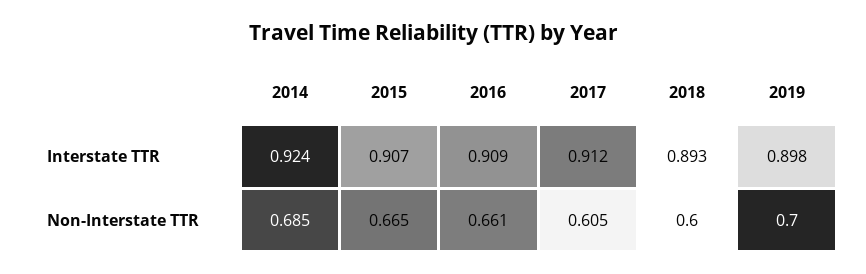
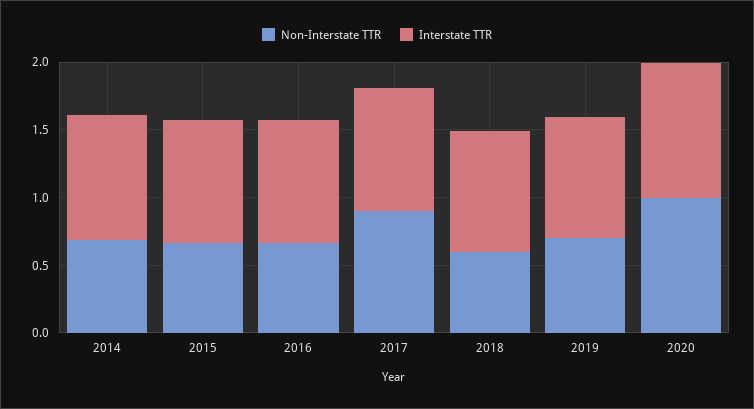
Non-Interstate TTR, 2017: 0.605 -> 0.9
Non-Interstate TTR, 2020: none -> 1
Interstate TTR, 2020: none -> 1

